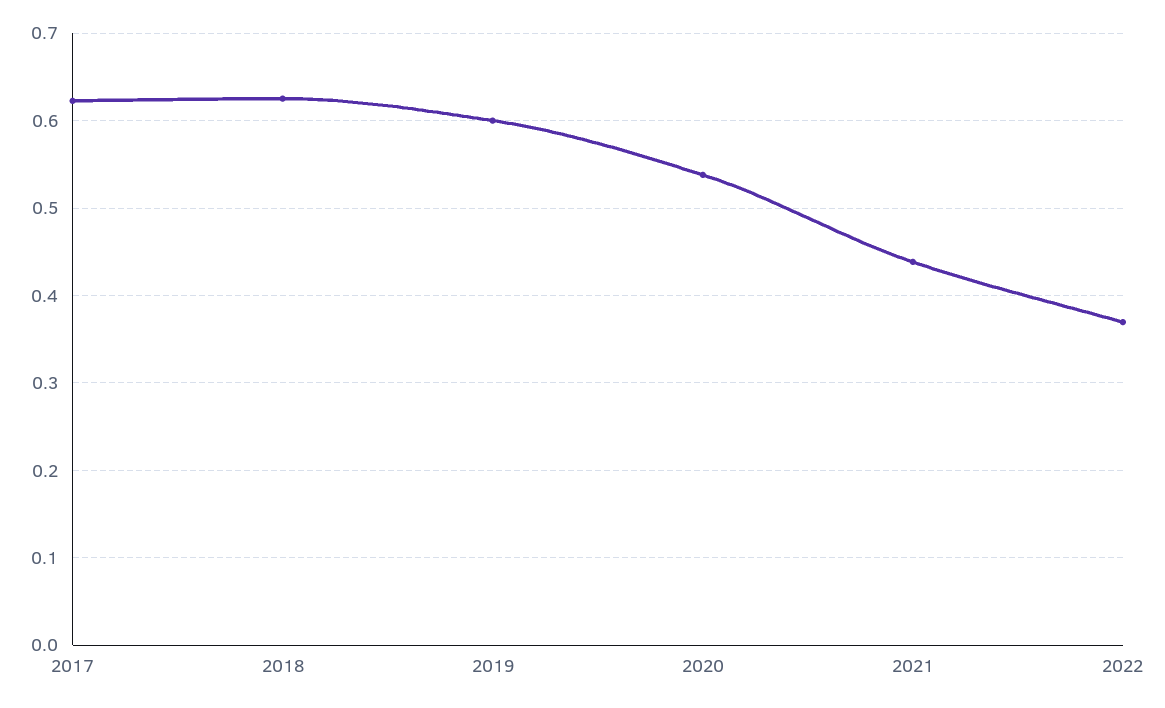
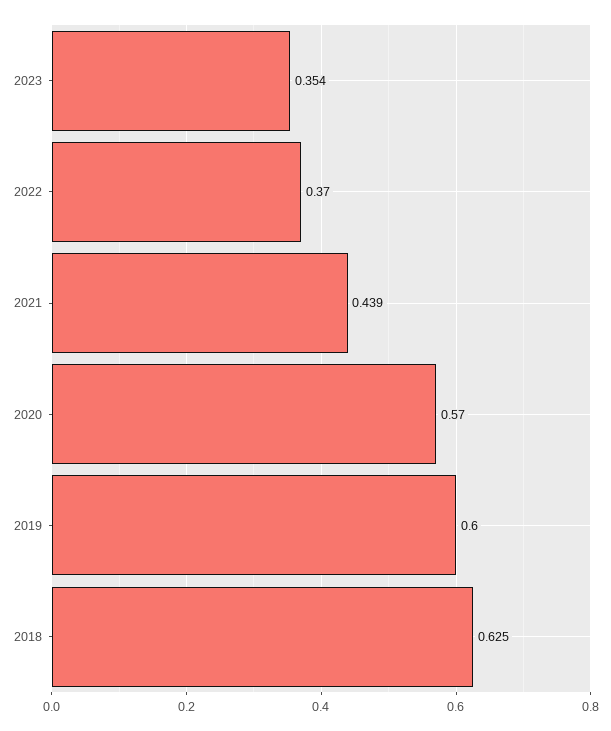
2017: 0.62 -> none
2020: 0.54 -> 0.57
2023: none -> 0.354

